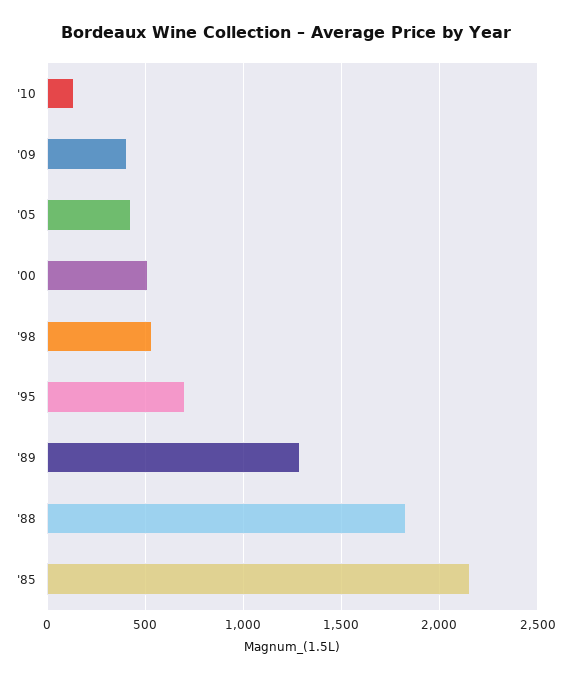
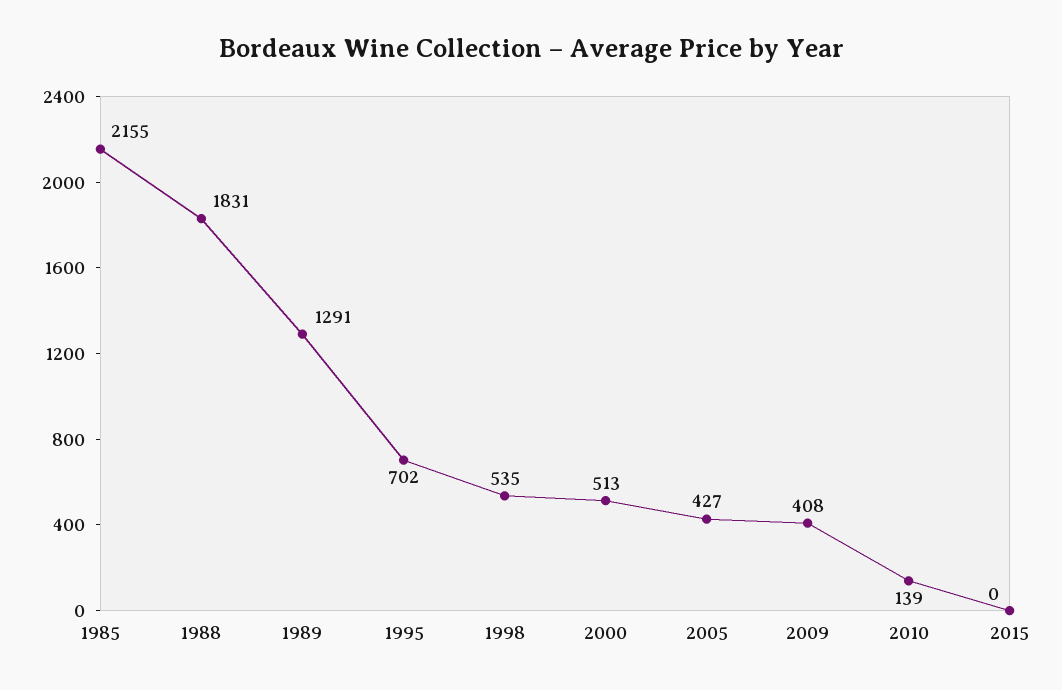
2015: none -> 0

